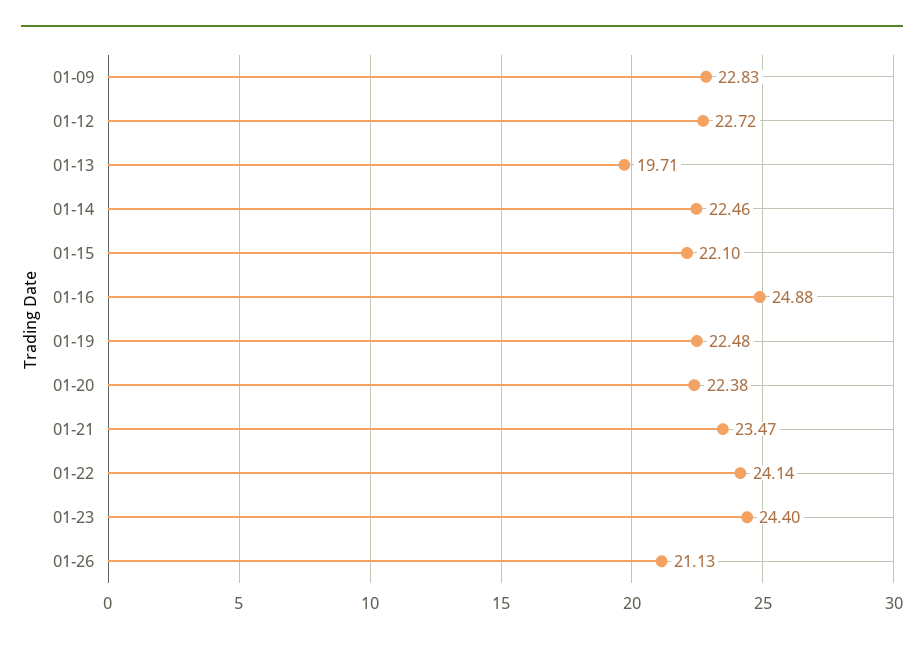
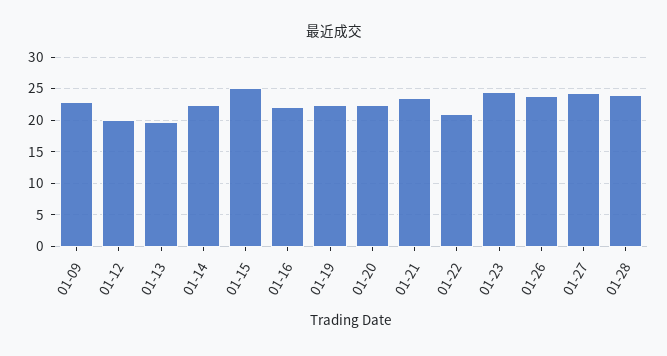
01-12: 22.72 -> 20
01-15: 22.1 -> 25
01-16: 24.88 -> 22
01-22: 24.14 -> 21
01-26: 21.13 -> 24
01-27: none -> 24
01-28: none -> 24

